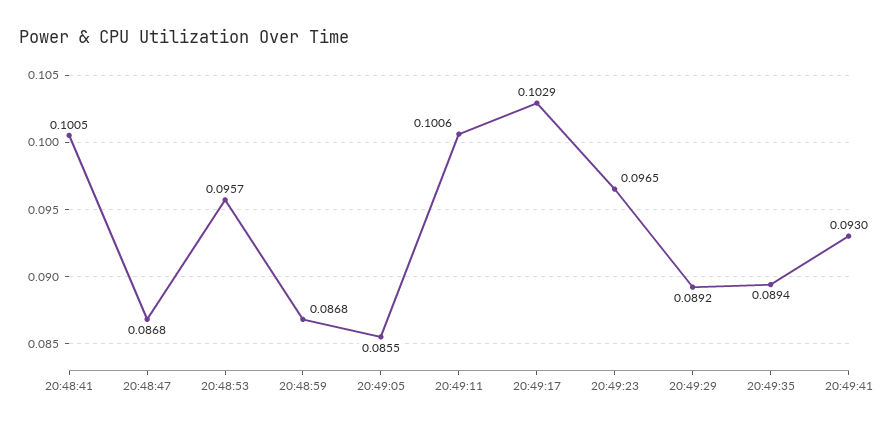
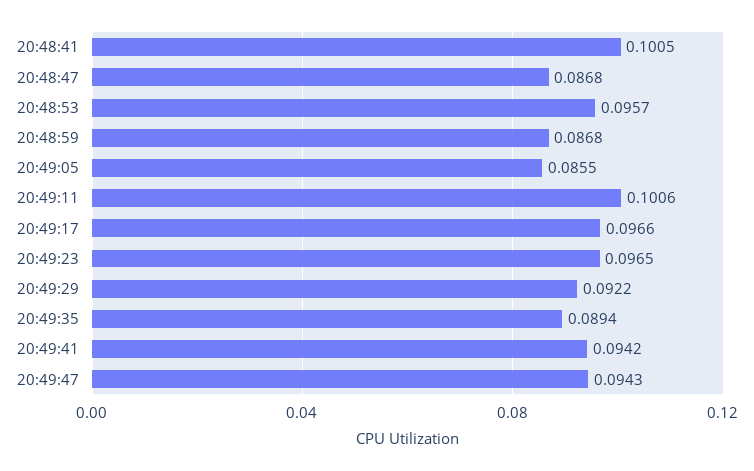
20:49:17: 0.1029 -> 0.0966
20:49:29: 0.0892 -> 0.0922
20:49:41: 0.093 -> 0.0942
20:49:47: none -> 0.0943

